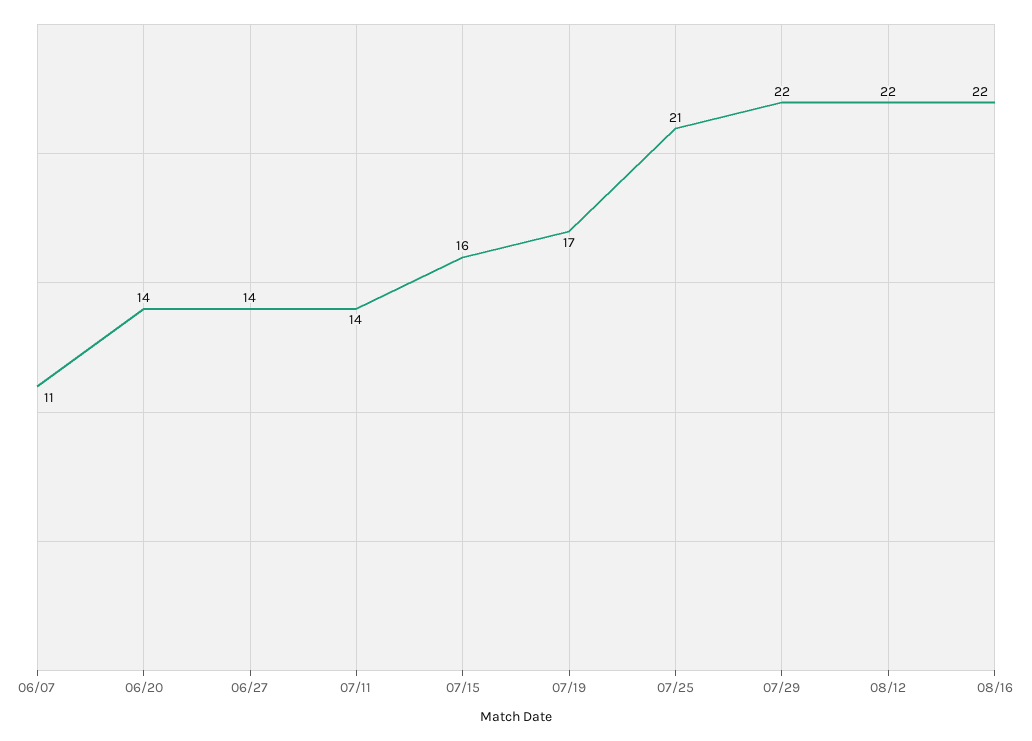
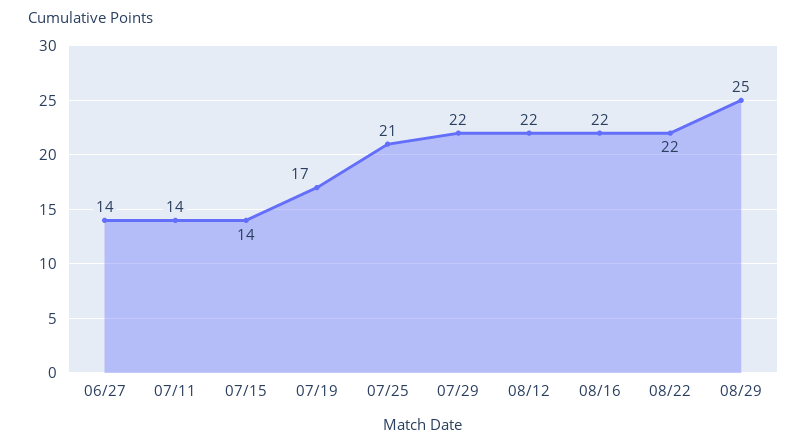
06/07: 11 -> none
06/20: 14 -> none
07/15: 16 -> 14
08/22: none -> 22
08/29: none -> 25

